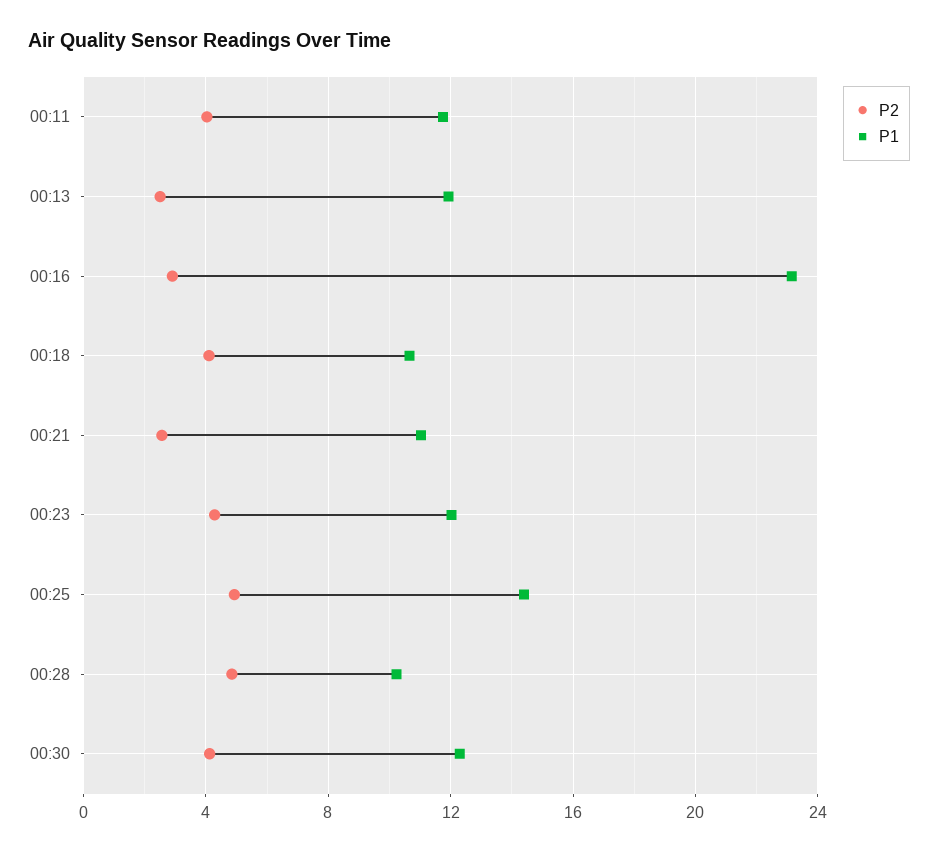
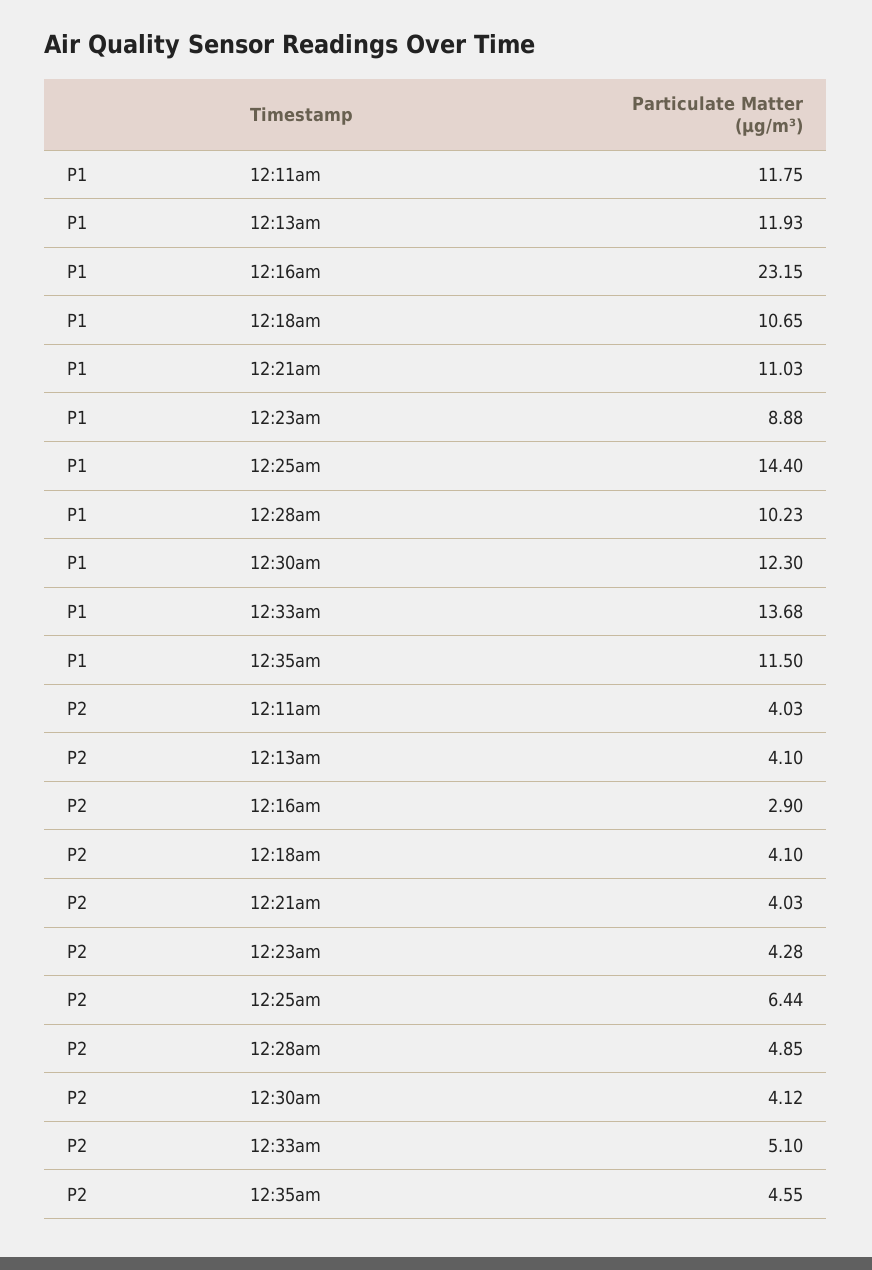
P2, 00:13: 2.5 -> 4.1
P2, 00:21: 2.5 -> 4.03
P1, 00:23: 12 -> 8.88
P2, 00:25: 5 -> 6.44
P1, 12:33am: none -> 13.68
P1, 12:35am: none -> 11.5
P2, 12:33am: none -> 5.1
P2, 12:35am: none -> 4.55

